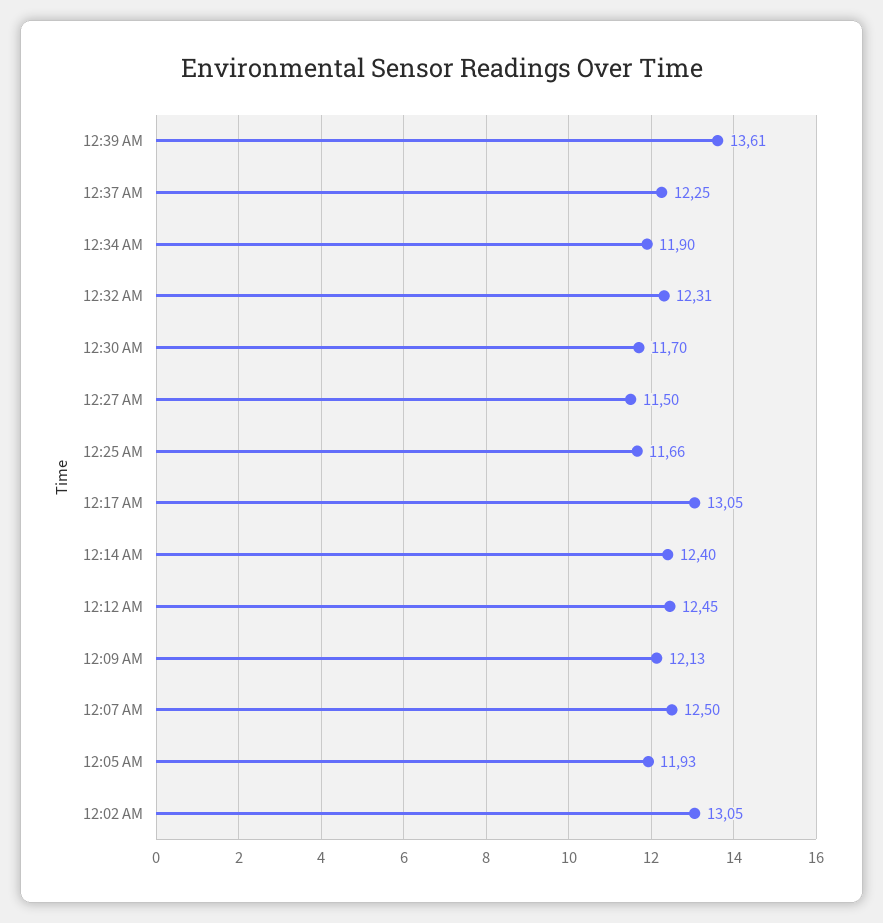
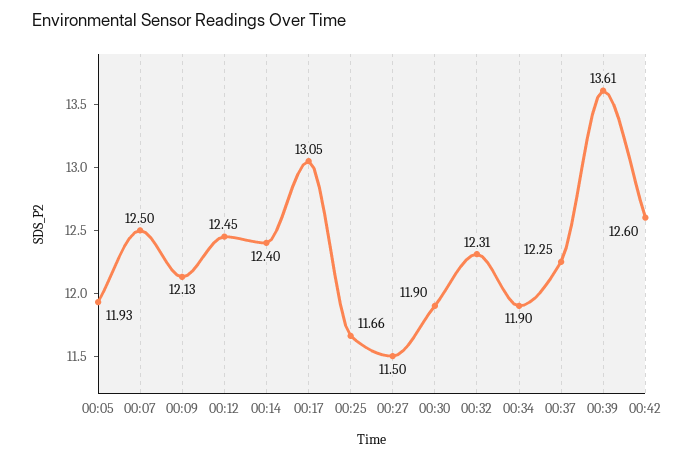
12:30 AM: 11.7 -> 11.9
12:02 AM: 13.05 -> none
00:42: none -> 12.6

